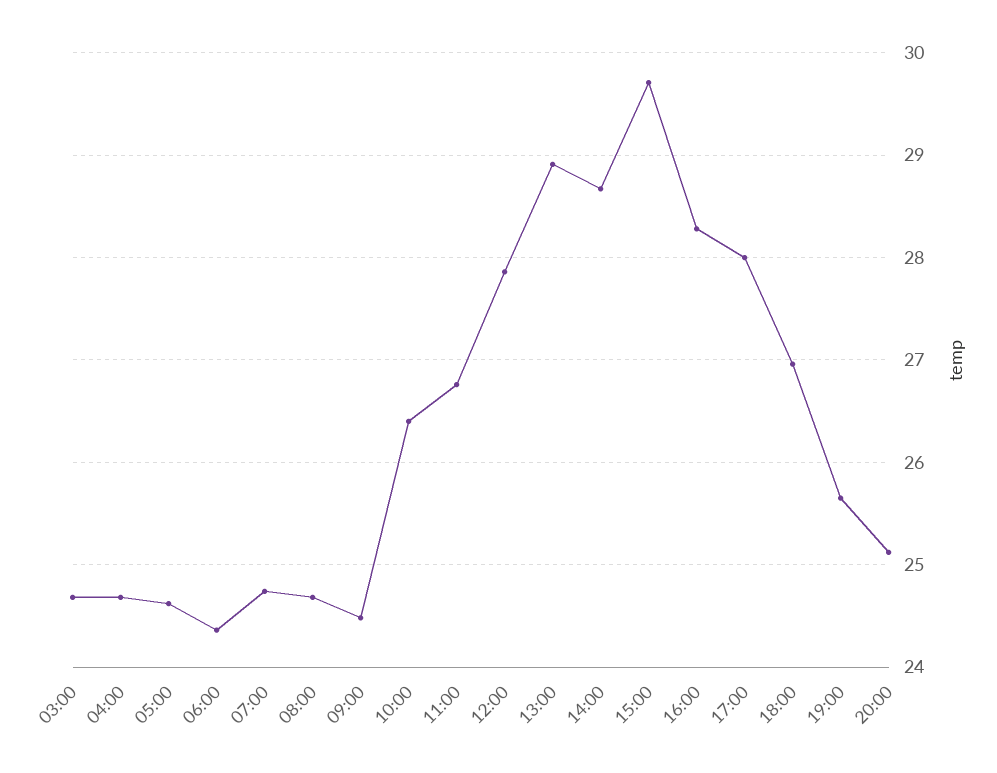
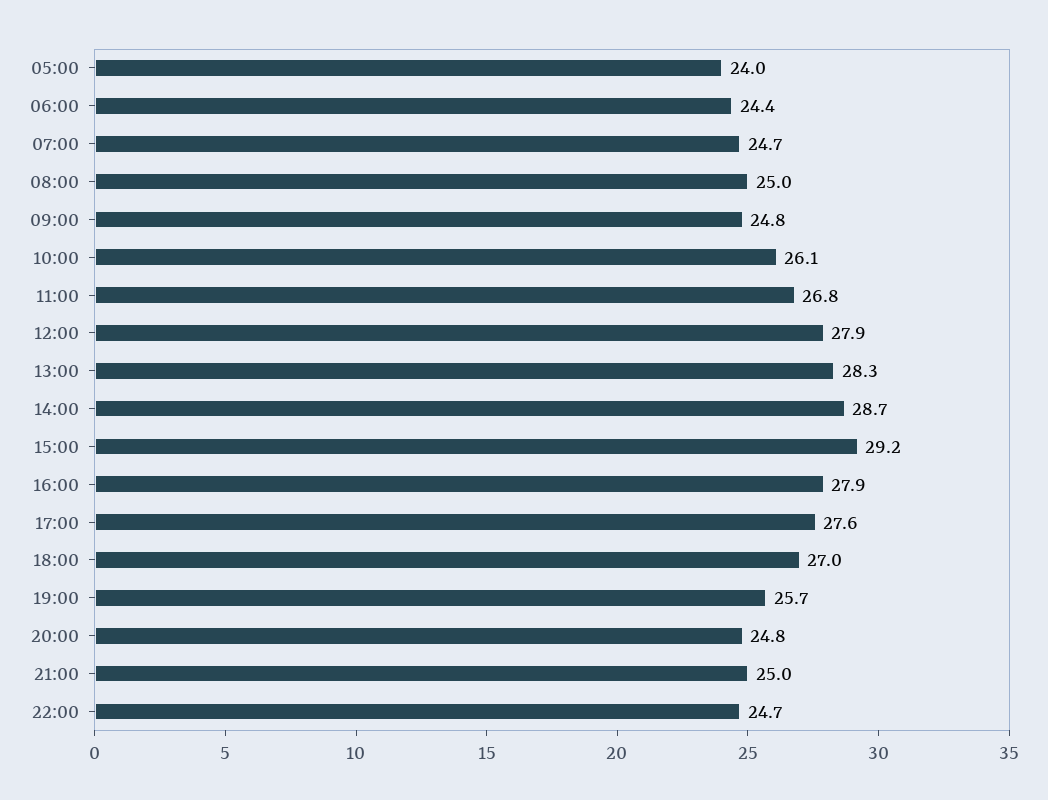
03:00: 24.7 -> none
04:00: 24.7 -> none
05:00: 24.6 -> 24
08:00: 24.7 -> 25
09:00: 24.5 -> 24.8
10:00: 26.4 -> 26.1
13:00: 28.9 -> 28.3
15:00: 29.7 -> 29.2
16:00: 28.3 -> 27.9
17:00: 28 -> 27.6
20:00: 25.1 -> 24.8
21:00: none -> 25
22:00: none -> 24.7

